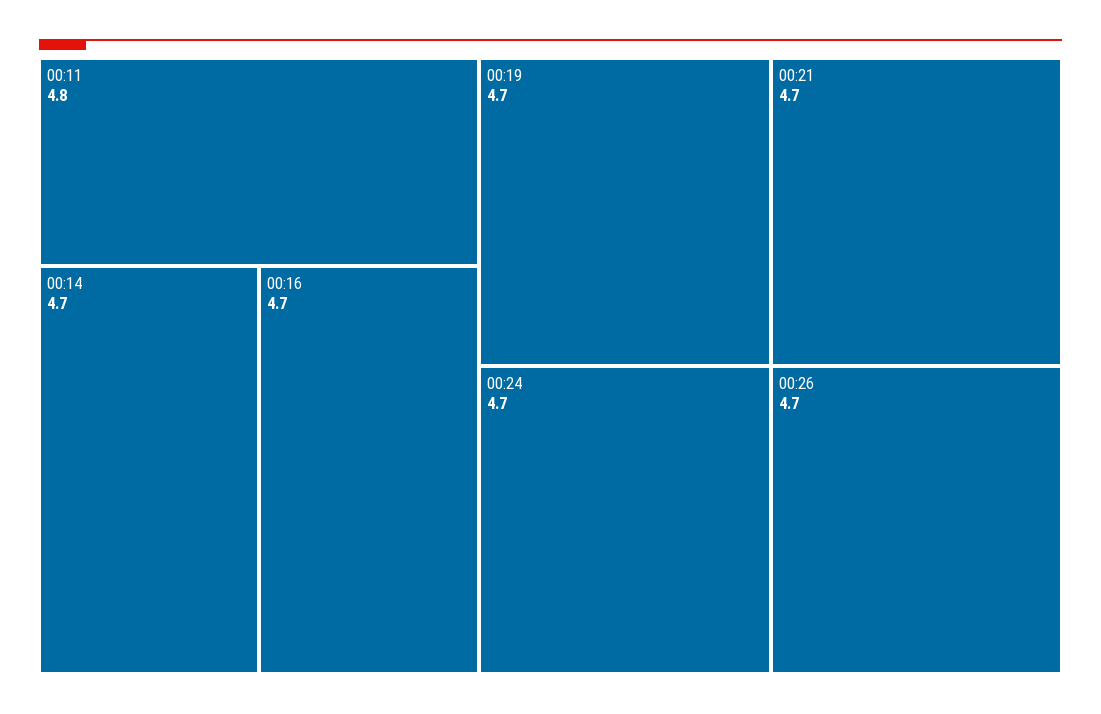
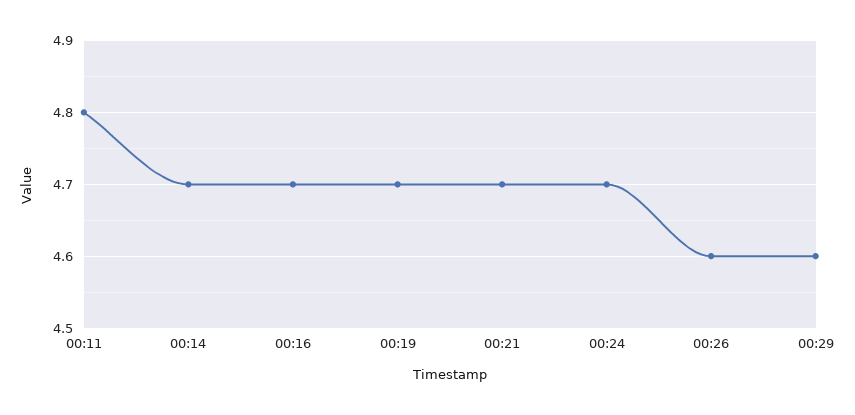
00:26: 4.7 -> 4.6
00:29: none -> 4.6

